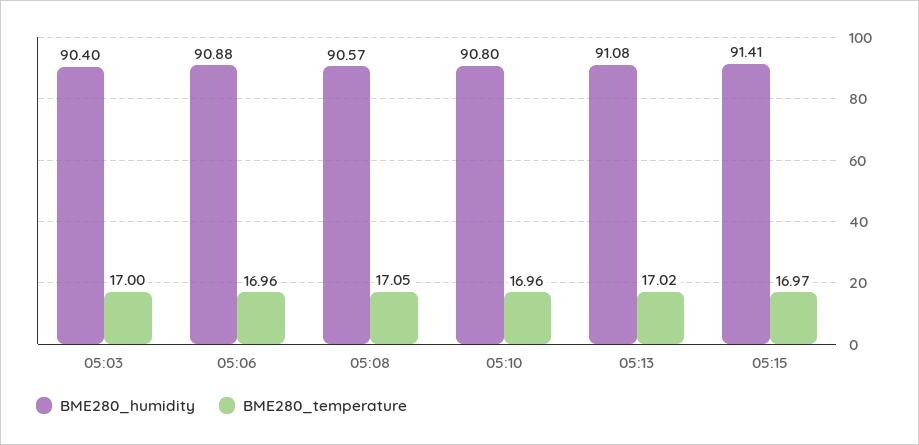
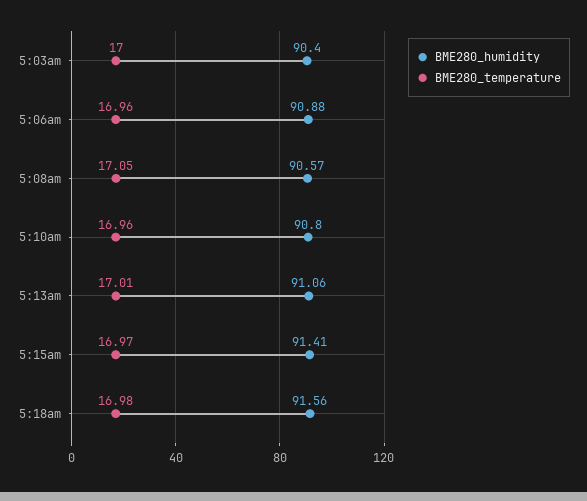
BME280_humidity, 05:13: 91.08 -> 91.06
BME280_temperature, 05:13: 17.02 -> 17.01
BME280_humidity, 5:18am: none -> 91.56
BME280_temperature, 5:18am: none -> 16.98

